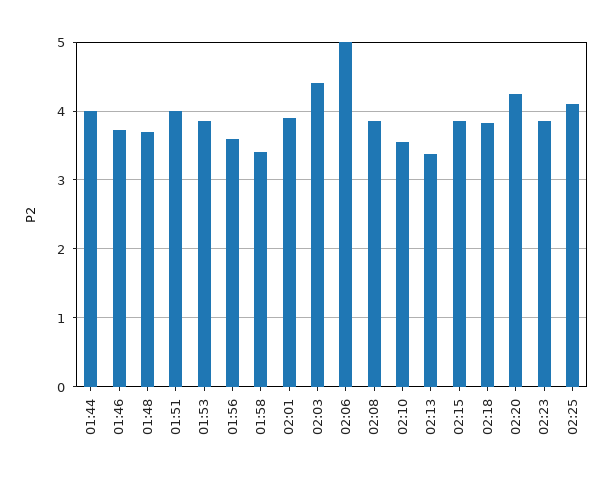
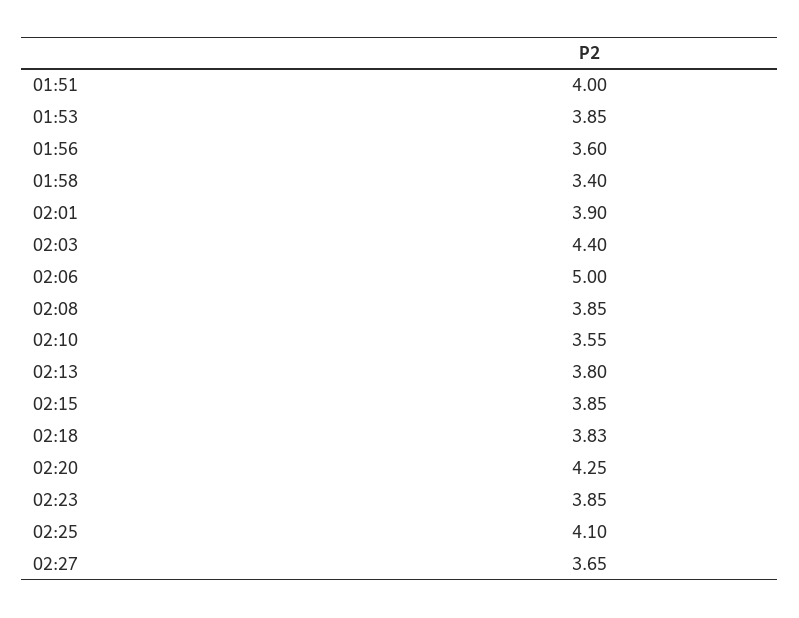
01:44: 4 -> none
01:46: 3.7 -> none
01:48: 3.7 -> none
02:13: 3.4 -> 3.8
02:27: none -> 3.65

